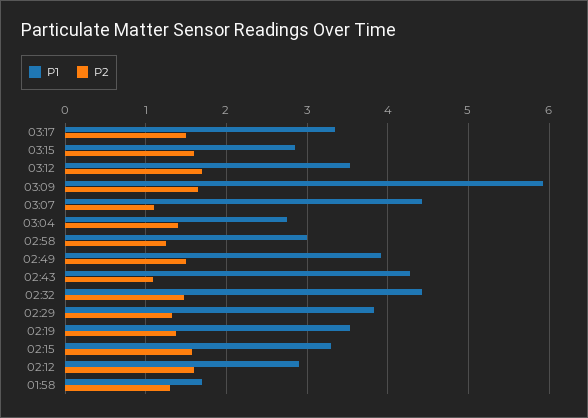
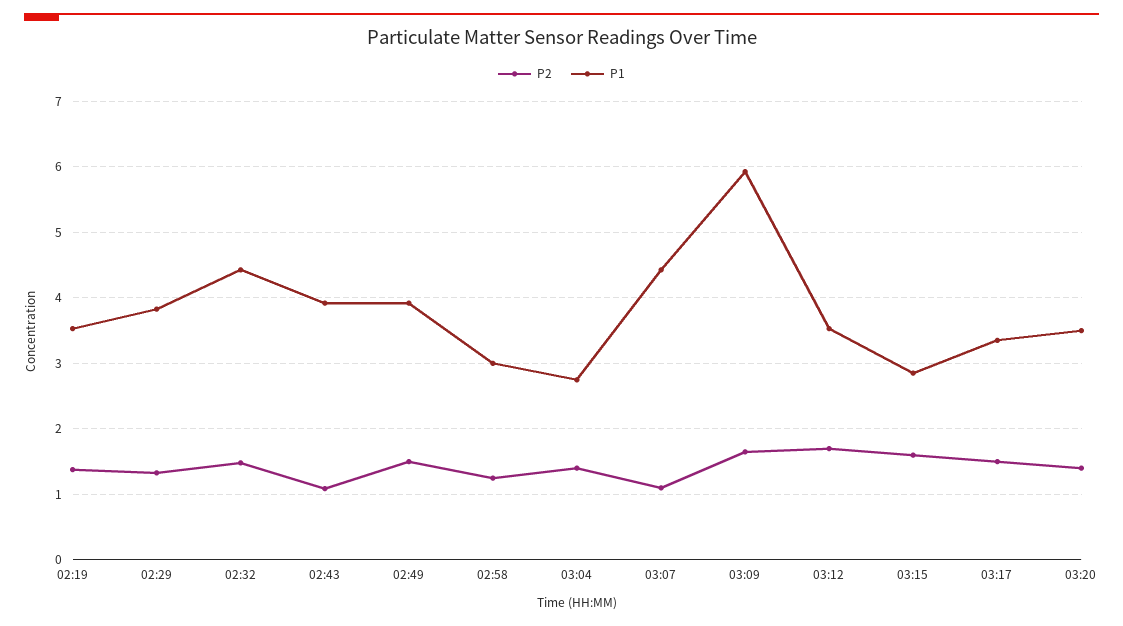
P1, 02:43: 4.3 -> 3.9
P1, 02:15: 3.3 -> none
P2, 02:15: 1.6 -> none
P1, 02:12: 2.9 -> none
P2, 02:12: 1.6 -> none
P1, 01:58: 1.7 -> none
P2, 01:58: 1.3 -> none
P2, 03:20: none -> 1.4
P1, 03:20: none -> 3.5

